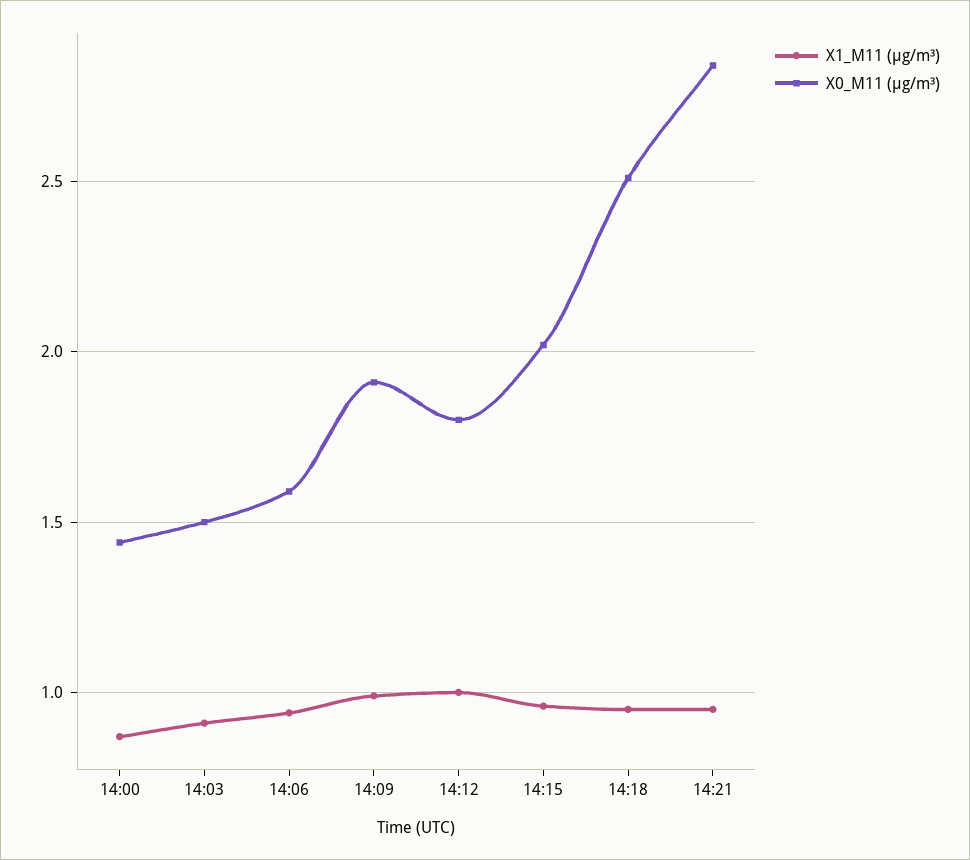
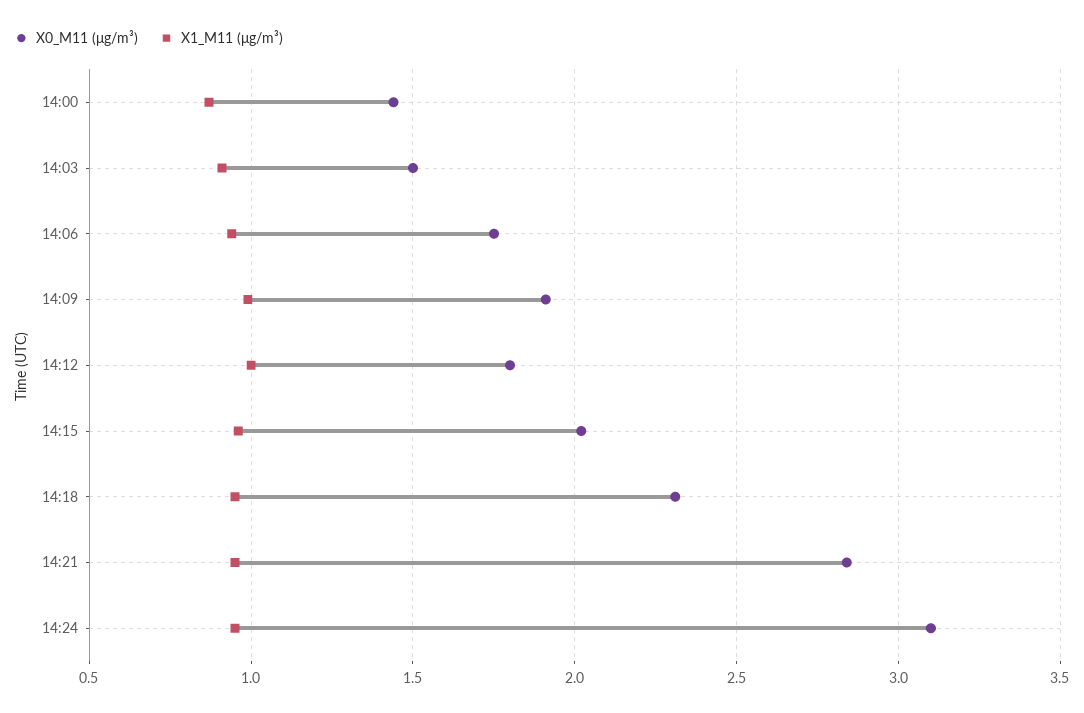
X0_M11 (μg/m³), 14:06: 1.6 -> 1.75
X0_M11 (μg/m³), 14:18: 2.5 -> 2.3
X0_M11 (μg/m³), 14:24: none -> 3.1
X1_M11 (μg/m³), 14:24: none -> 0.95

